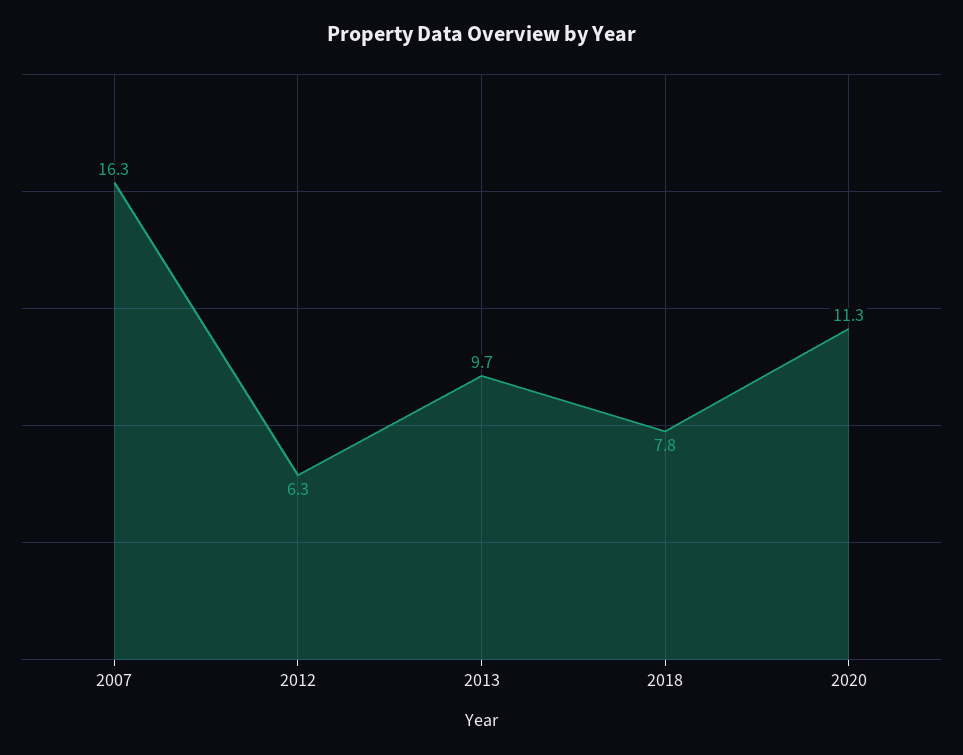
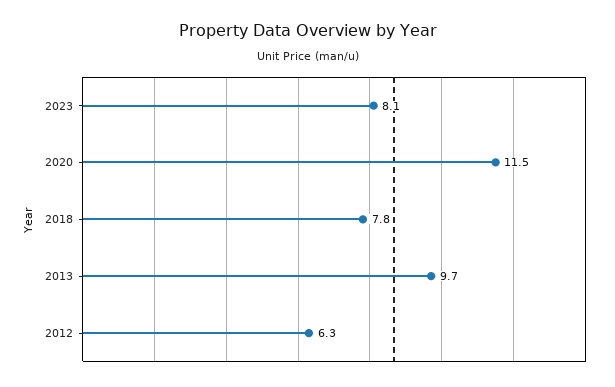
2007: 16.3 -> none
2020: 11.3 -> 11.5
2023: none -> 8.1

